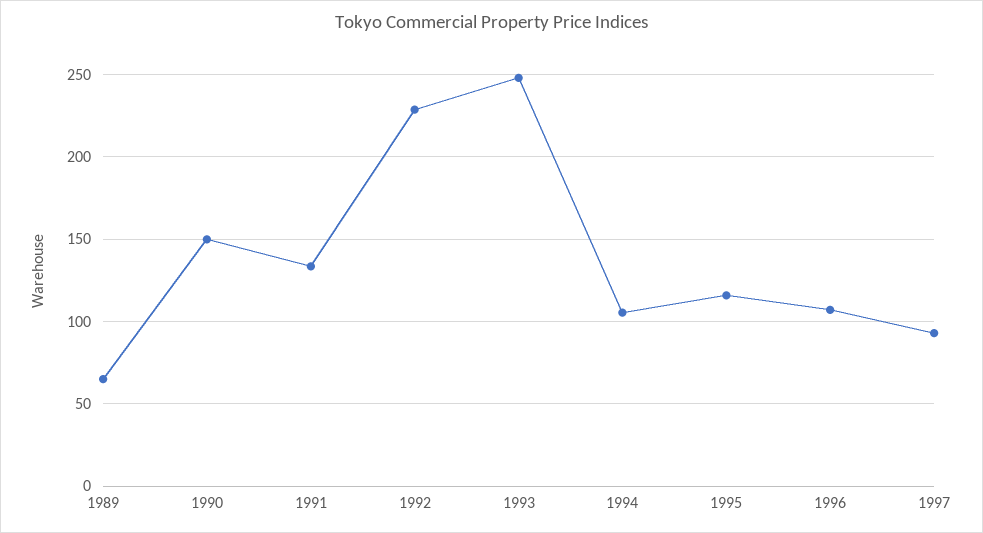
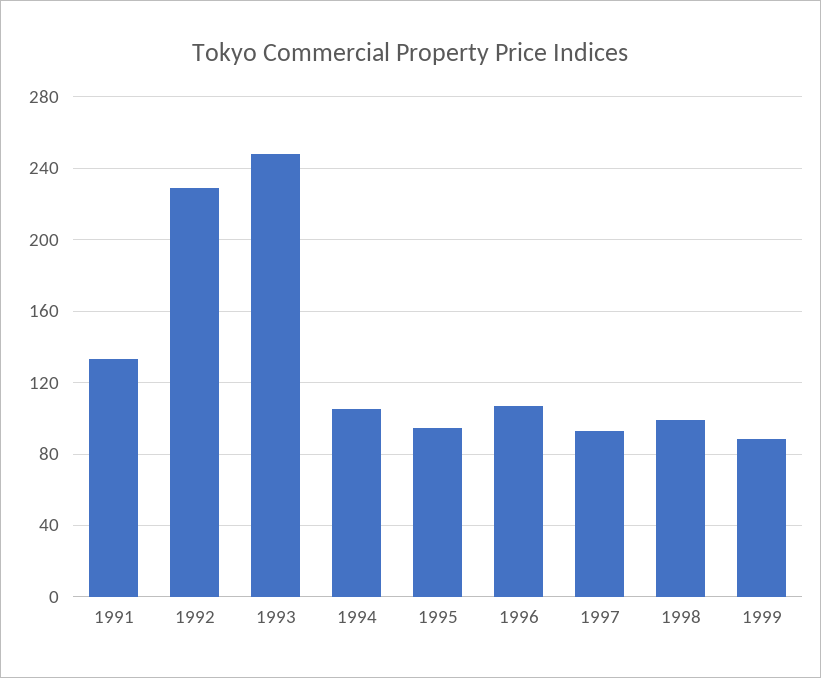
1989: 65 -> none
1990: 150 -> none
1995: 115 -> 95
1998: none -> 100
1999: none -> 90

